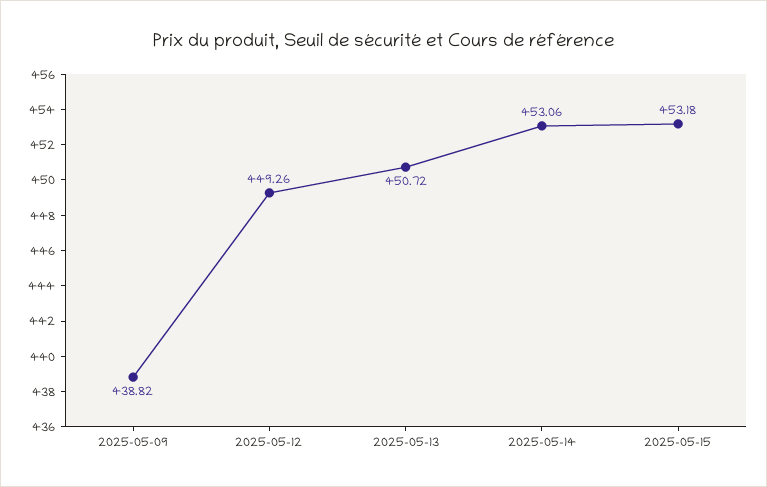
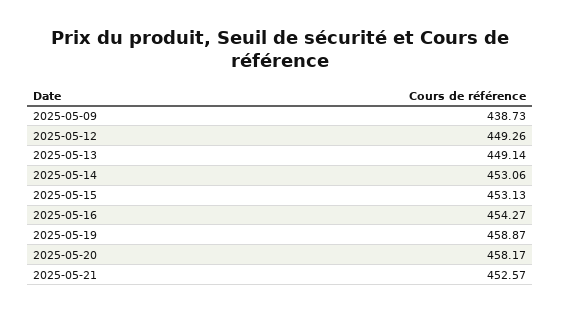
2025-05-09: 438.82 -> 438.73
2025-05-13: 450.72 -> 449.14
2025-05-15: 453.18 -> 453.13
2025-05-16: none -> 454.27
2025-05-19: none -> 458.87
2025-05-20: none -> 458.17
2025-05-21: none -> 452.57

